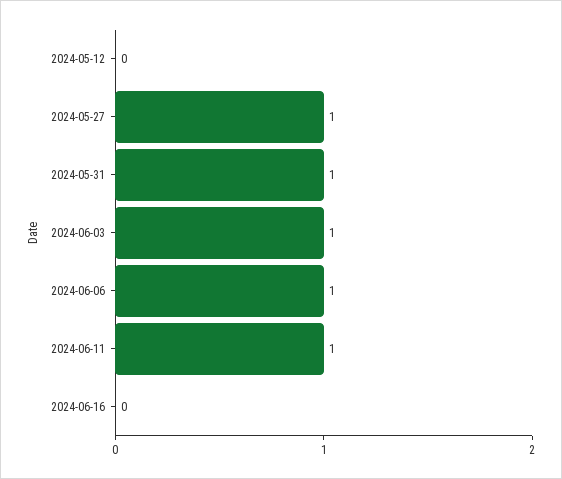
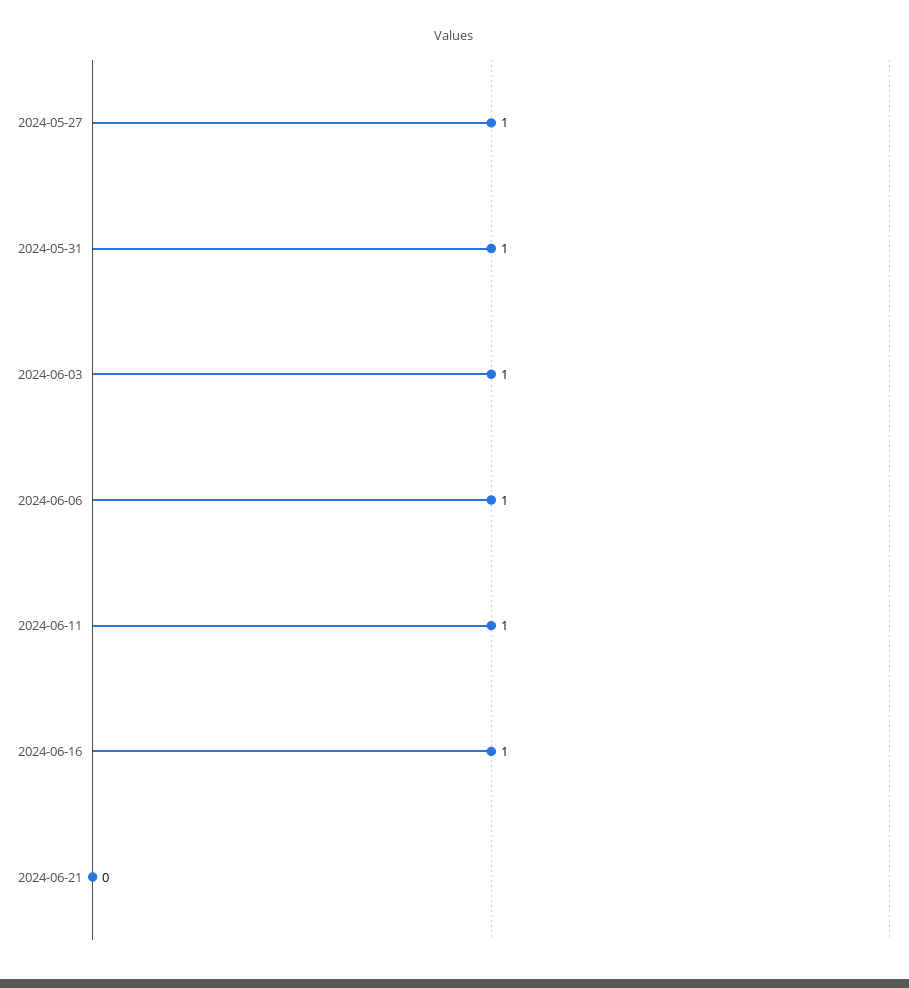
2024-05-12: 0 -> none
2024-06-16: 0 -> 1
2024-06-21: none -> 0

